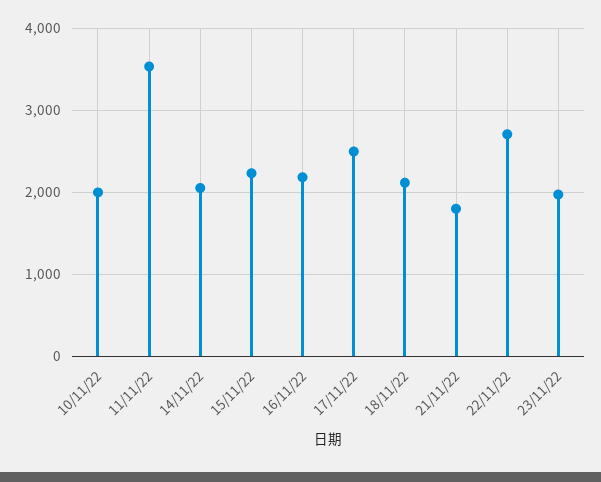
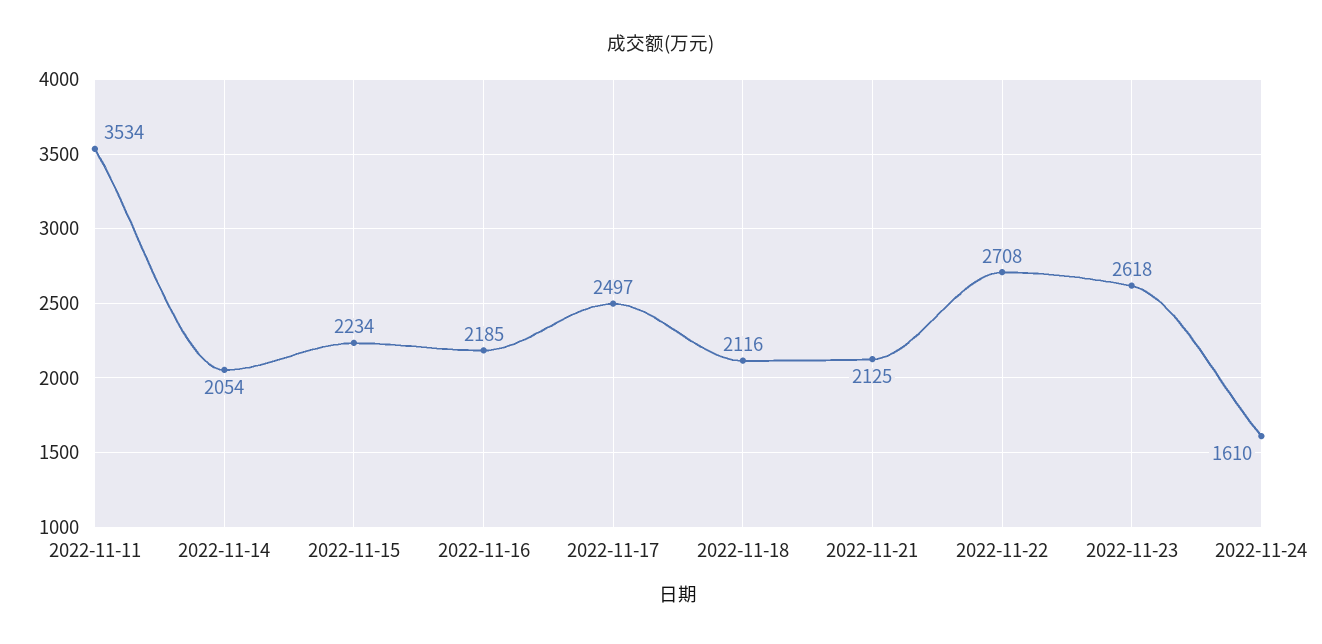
10/11/22: 2000 -> none
21/11/22: 1800 -> 2125
23/11/22: 2000 -> 2618
2022-11-24: none -> 1610

